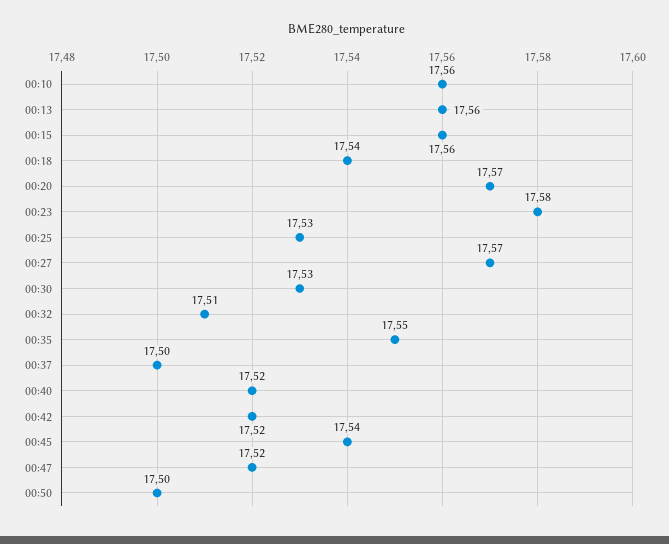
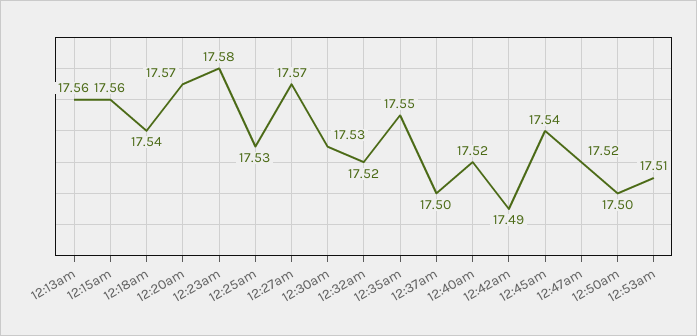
00:10: 17.56 -> none
00:32: 17.51 -> 17.52
00:42: 17.52 -> 17.49
12:53am: none -> 17.51

